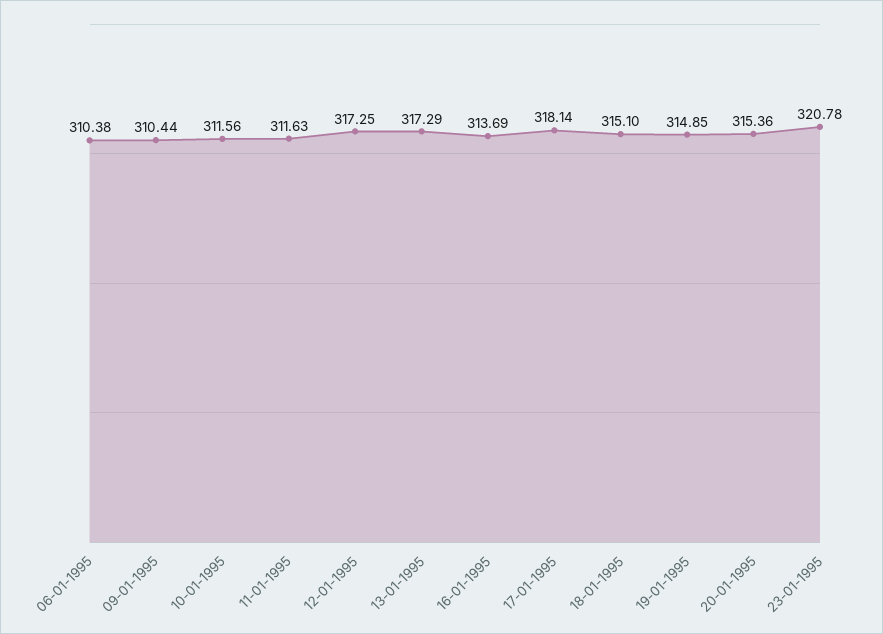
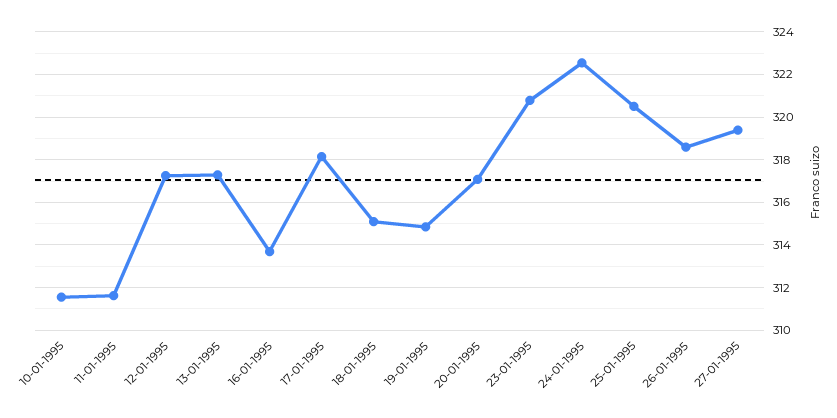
06-01-1995: 310.38 -> none
09-01-1995: 310.44 -> none
20-01-1995: 315.36 -> 317
24-01-1995: none -> 322.5
25-01-1995: none -> 320.5
26-01-1995: none -> 318.5
27-01-1995: none -> 319.5

